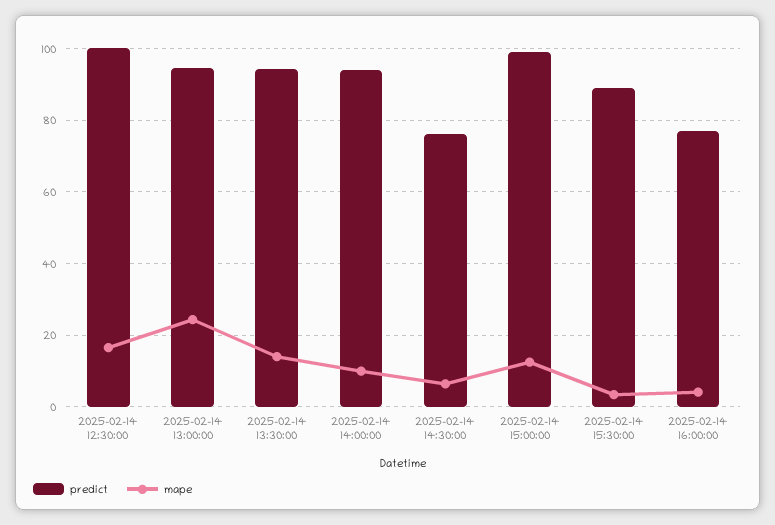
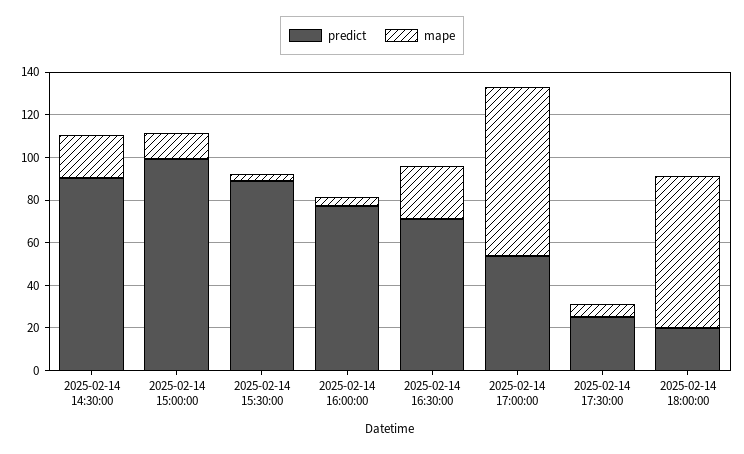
predict, 2025-02-14 12:30:00: 100 -> none
mape, 2025-02-14 12:30:00: 16 -> none
predict, 2025-02-14 13:00:00: 94 -> none
mape, 2025-02-14 13:00:00: 24 -> none
predict, 2025-02-14 13:30:00: 94 -> none
mape, 2025-02-14 13:30:00: 14 -> none
predict, 2025-02-14 14:00:00: 94 -> none
mape, 2025-02-14 14:00:00: 10 -> none
predict, 2025-02-14 14:30:00: 76 -> 90
mape, 2025-02-14 14:30:00: 6 -> 20
predict, 2025-02-14 16:30:00: none -> 70
mape, 2025-02-14 16:30:00: none -> 25
predict, 2025-02-14 17:00:00: none -> 55
mape, 2025-02-14 17:00:00: none -> 80
predict, 2025-02-14 17:30:00: none -> 25
mape, 2025-02-14 17:30:00: none -> 5
predict, 2025-02-14 18:00:00: none -> 20
mape, 2025-02-14 18:00:00: none -> 70

